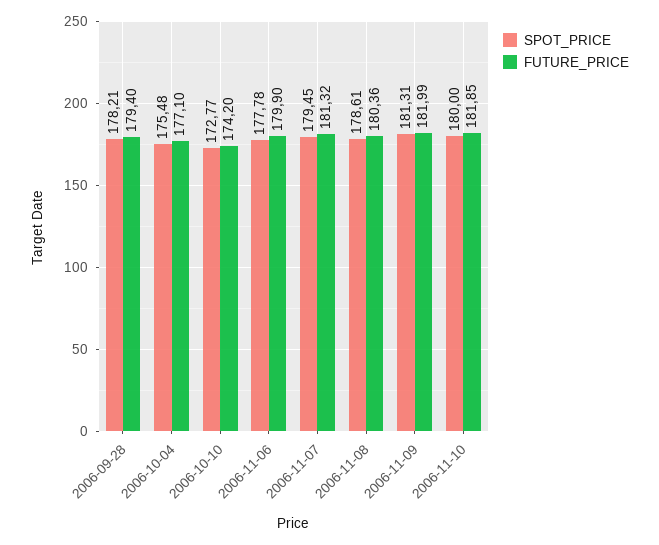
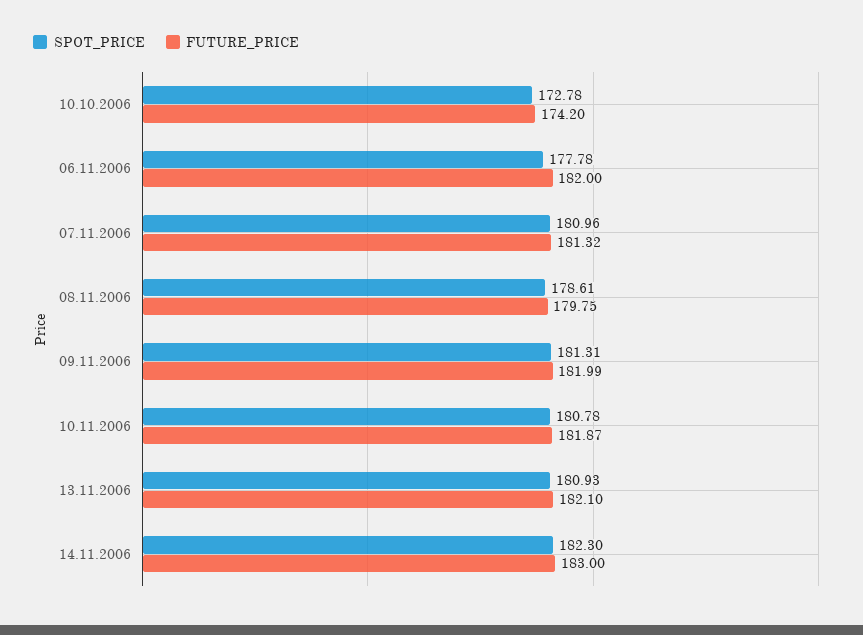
SPOT_PRICE, 2006-09-28: 178.21 -> none
FUTURE_PRICE, 2006-09-28: 179.4 -> none
SPOT_PRICE, 2006-10-04: 175.48 -> none
FUTURE_PRICE, 2006-10-04: 177.1 -> none
SPOT_PRICE, 2006-10-10: 172.77 -> 172.78
FUTURE_PRICE, 2006-11-06: 179.9 -> 182
SPOT_PRICE, 2006-11-07: 179.45 -> 180.96
FUTURE_PRICE, 2006-11-08: 180.36 -> 179.75
SPOT_PRICE, 2006-11-10: 180 -> 180.78
FUTURE_PRICE, 2006-11-10: 181.85 -> 181.87
SPOT_PRICE, 13.11.2006: none -> 180.93
FUTURE_PRICE, 13.11.2006: none -> 182.1
SPOT_PRICE, 14.11.2006: none -> 182.3
FUTURE_PRICE, 14.11.2006: none -> 183

